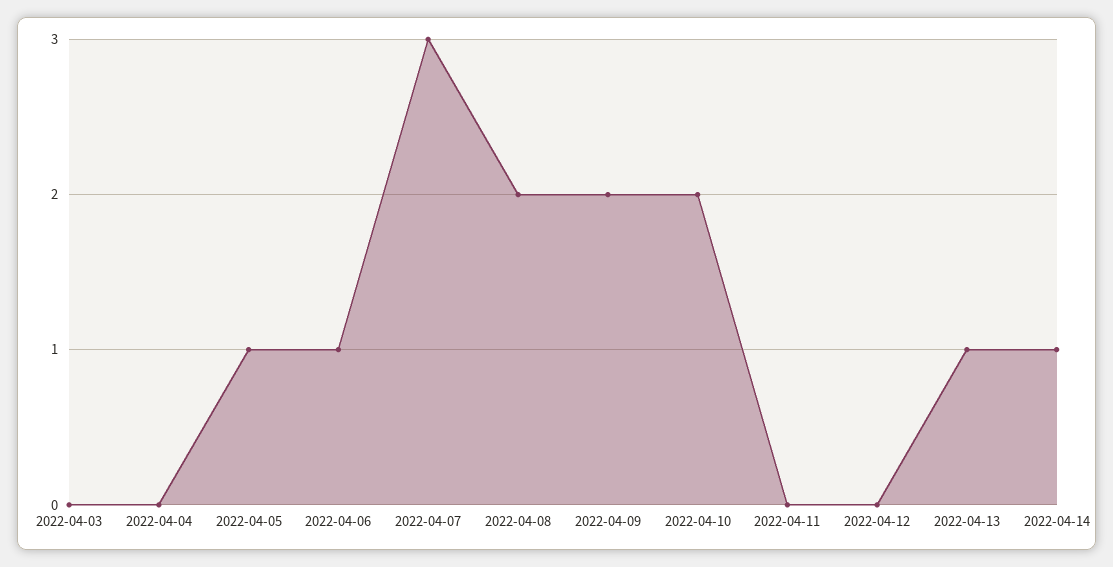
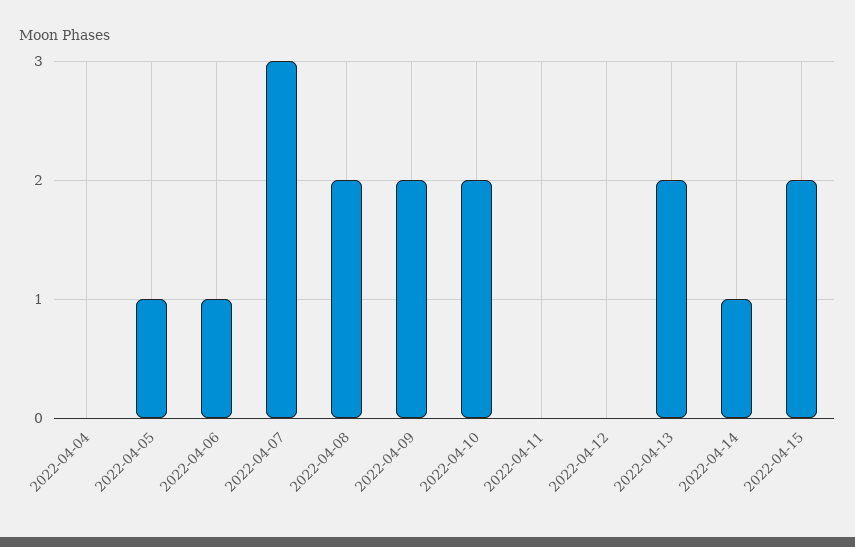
2022-04-03: 0 -> none
2022-04-13: 1 -> 2
2022-04-15: none -> 2

